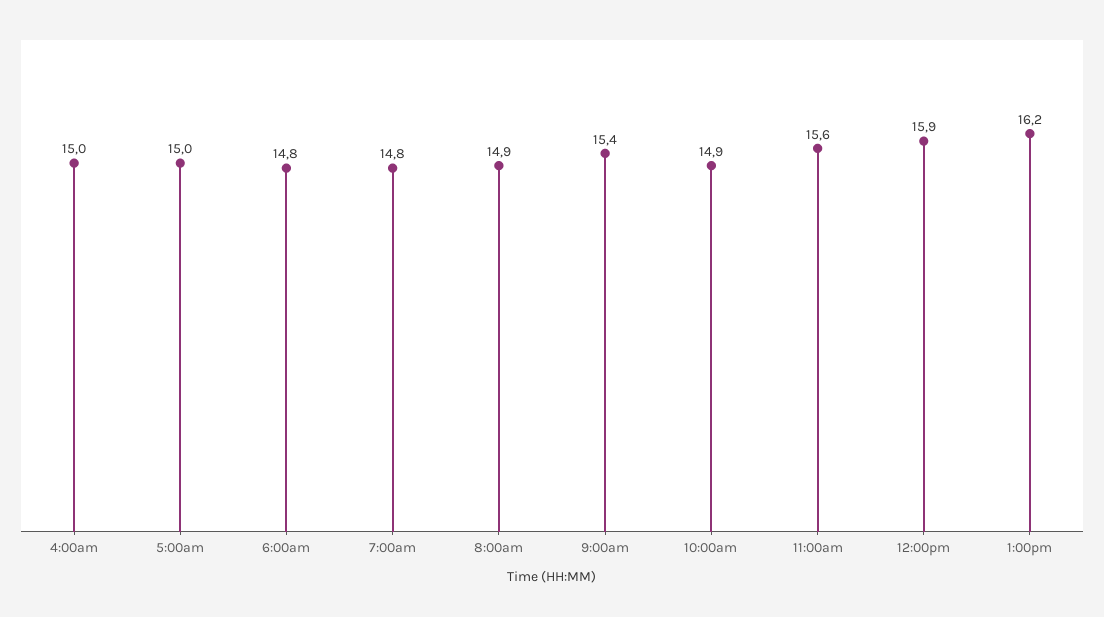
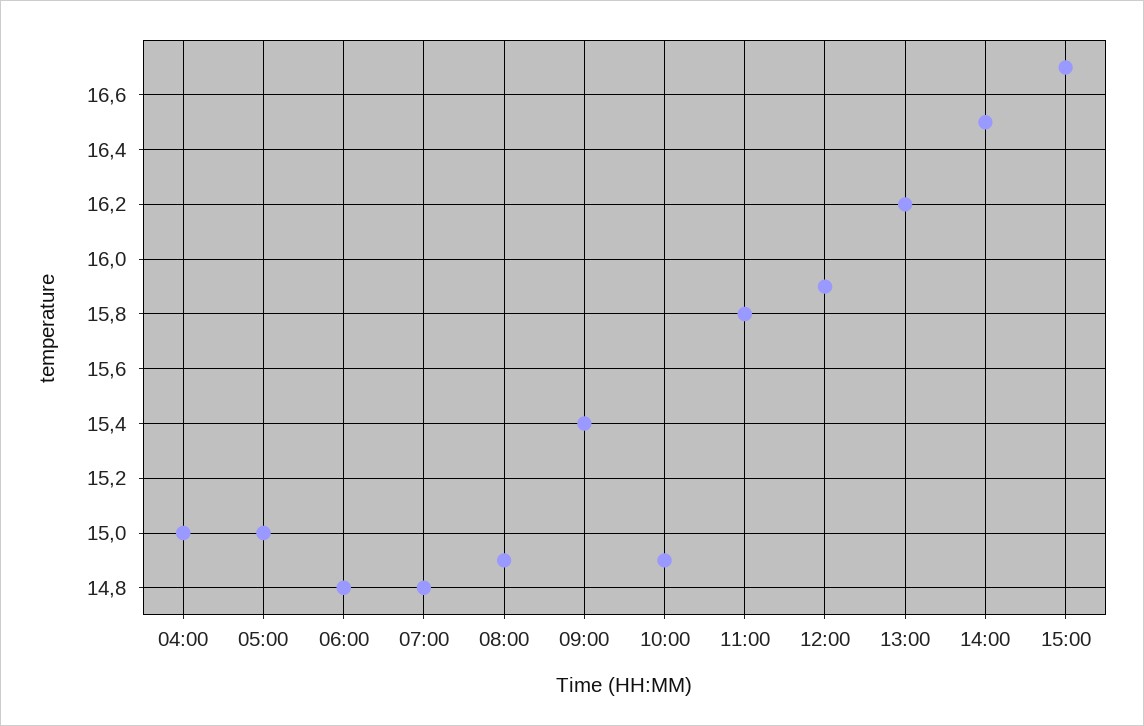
11:00am: 15.6 -> 15.8
14:00: none -> 16.5
15:00: none -> 16.7

